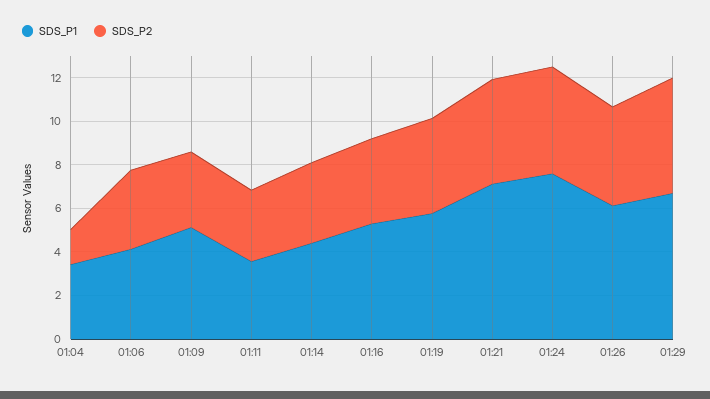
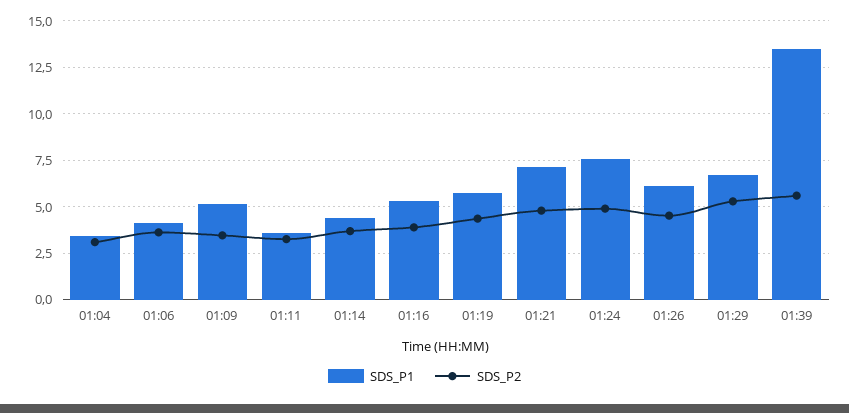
SDS_P2, 01:04: 1.5 -> 3
SDS_P1, 01:39: none -> 13.5
SDS_P2, 01:39: none -> 5.5

